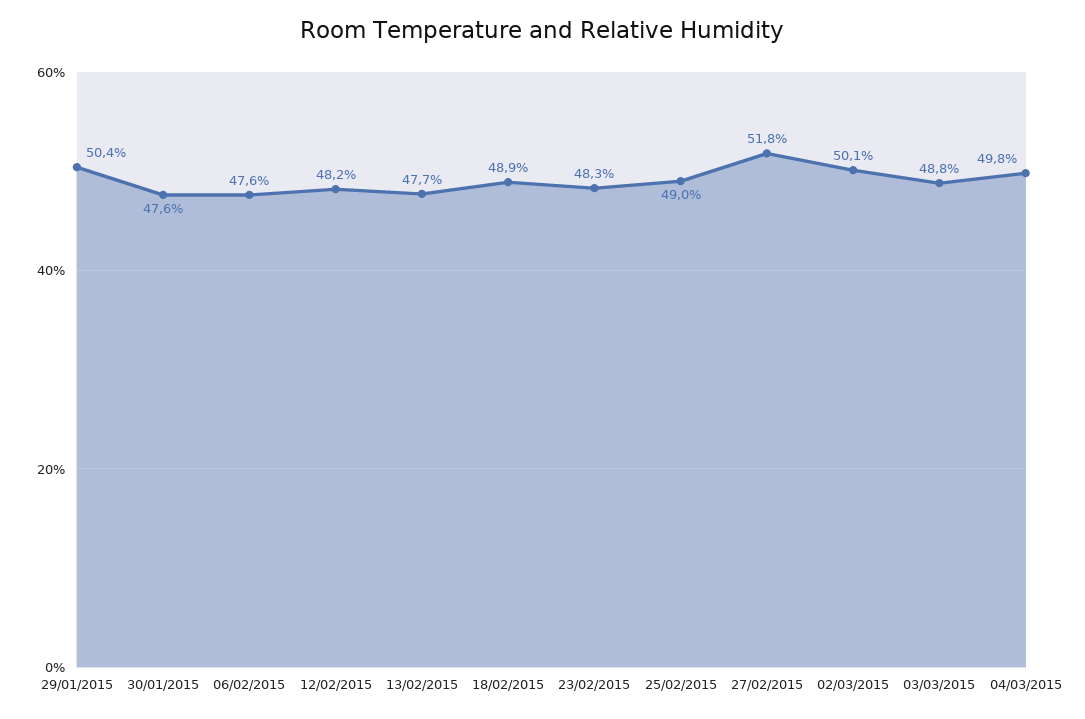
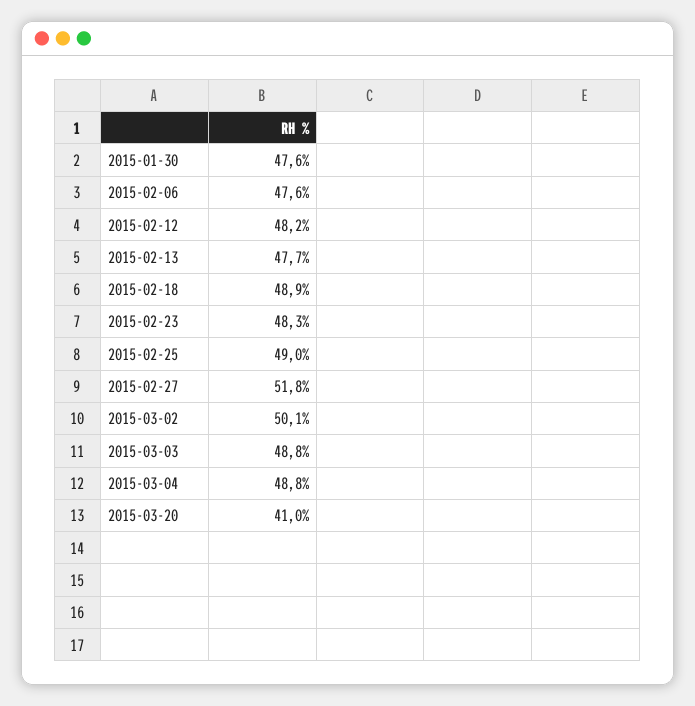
29/01/2015: 50.4 -> none
04/03/2015: 49.8 -> 48.8
2015-03-20: none -> 41

